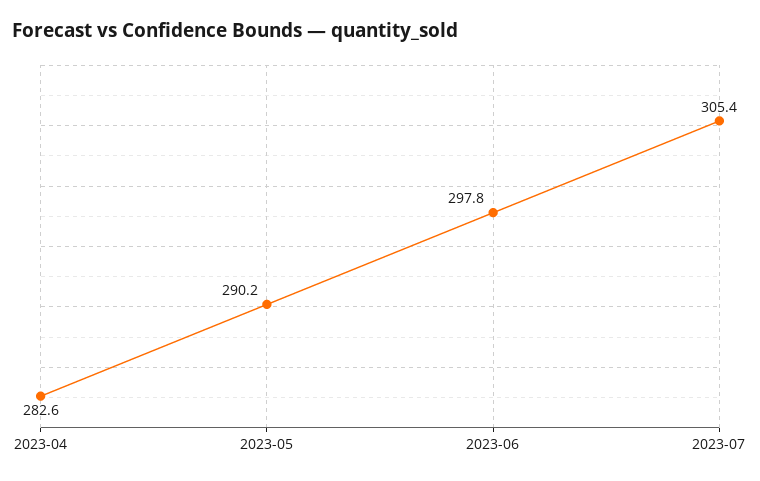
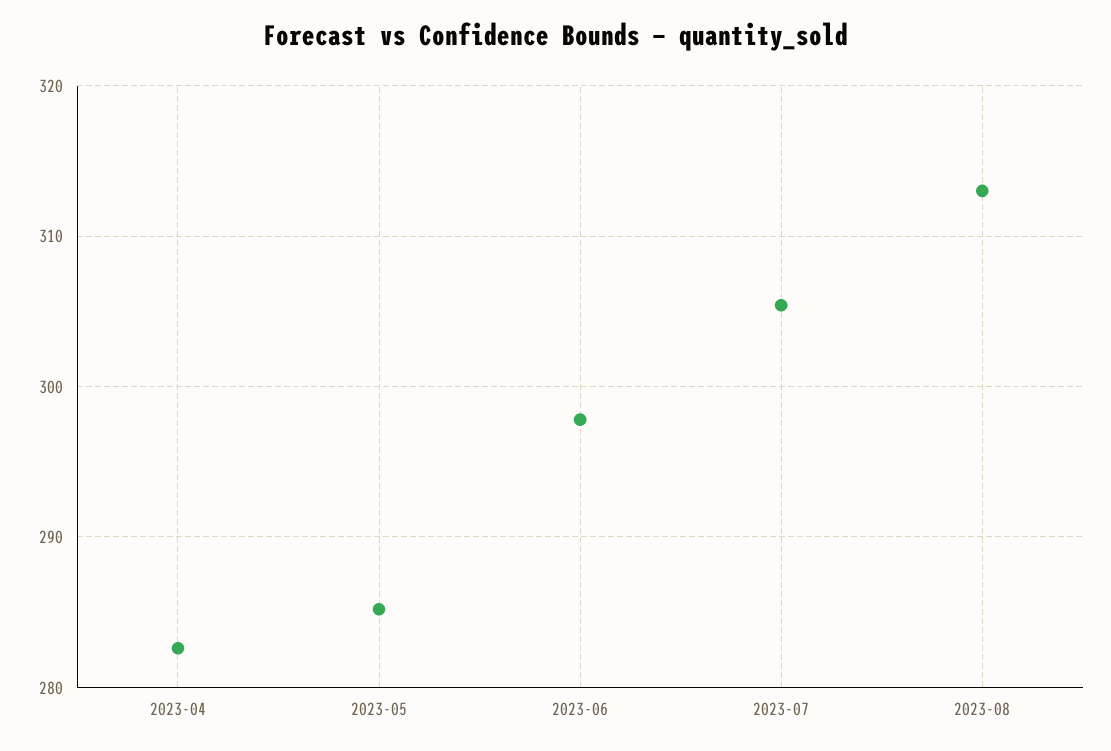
2023-05: 290.2 -> 285
2023-08: none -> 313

